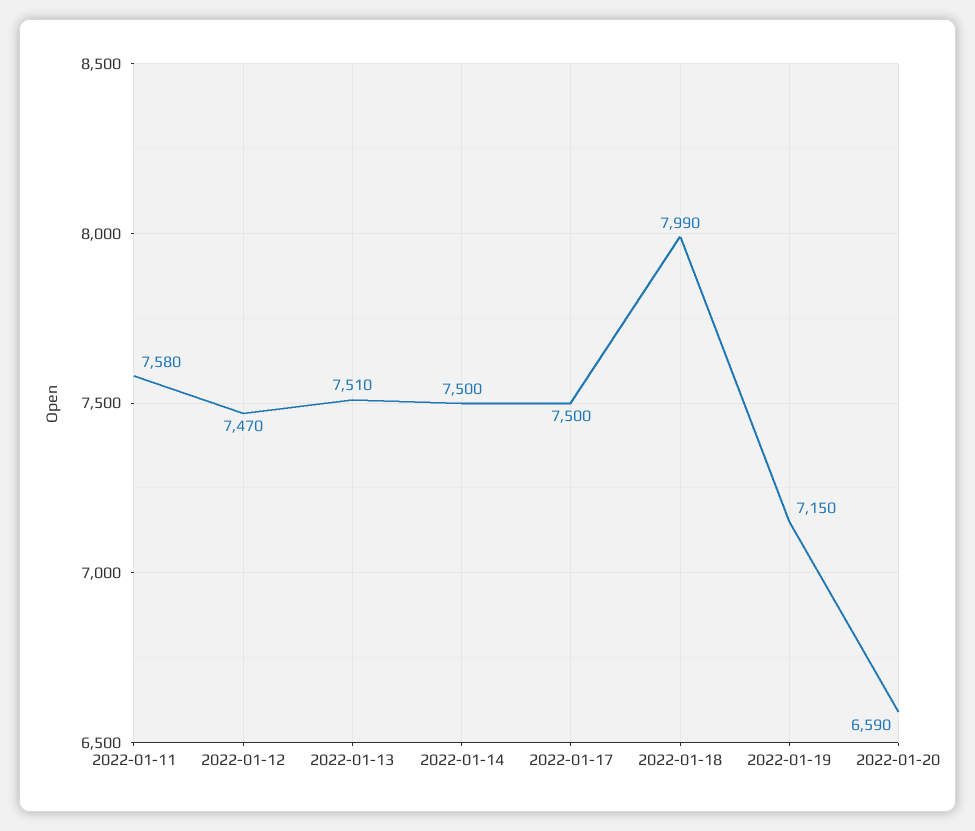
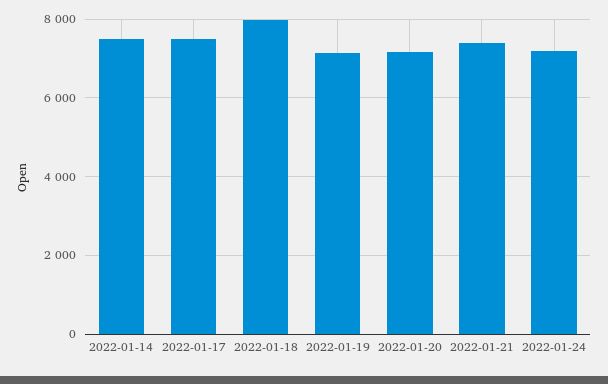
2022-01-11: 7580 -> none
2022-01-12: 7470 -> none
2022-01-13: 7510 -> none
2022-01-20: 6590 -> 7200
2022-01-21: none -> 7400
2022-01-24: none -> 7200

